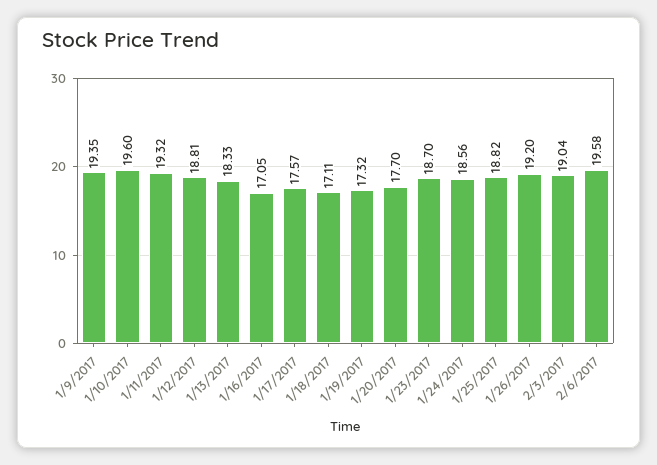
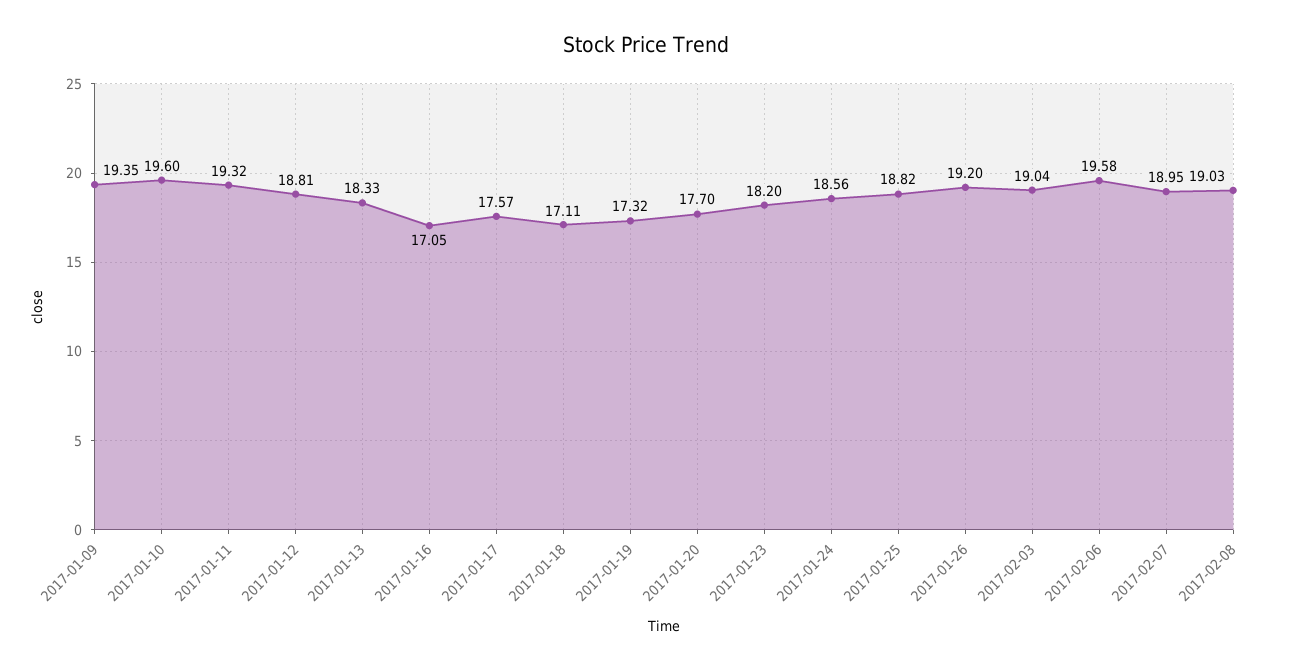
1/23/2017: 18.7 -> 18.2
2017-02-07: none -> 18.95
2017-02-08: none -> 19.03

